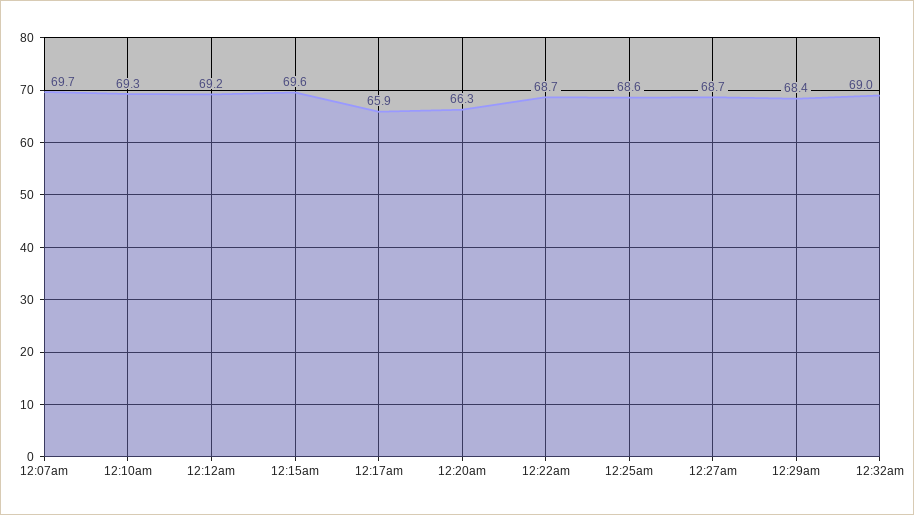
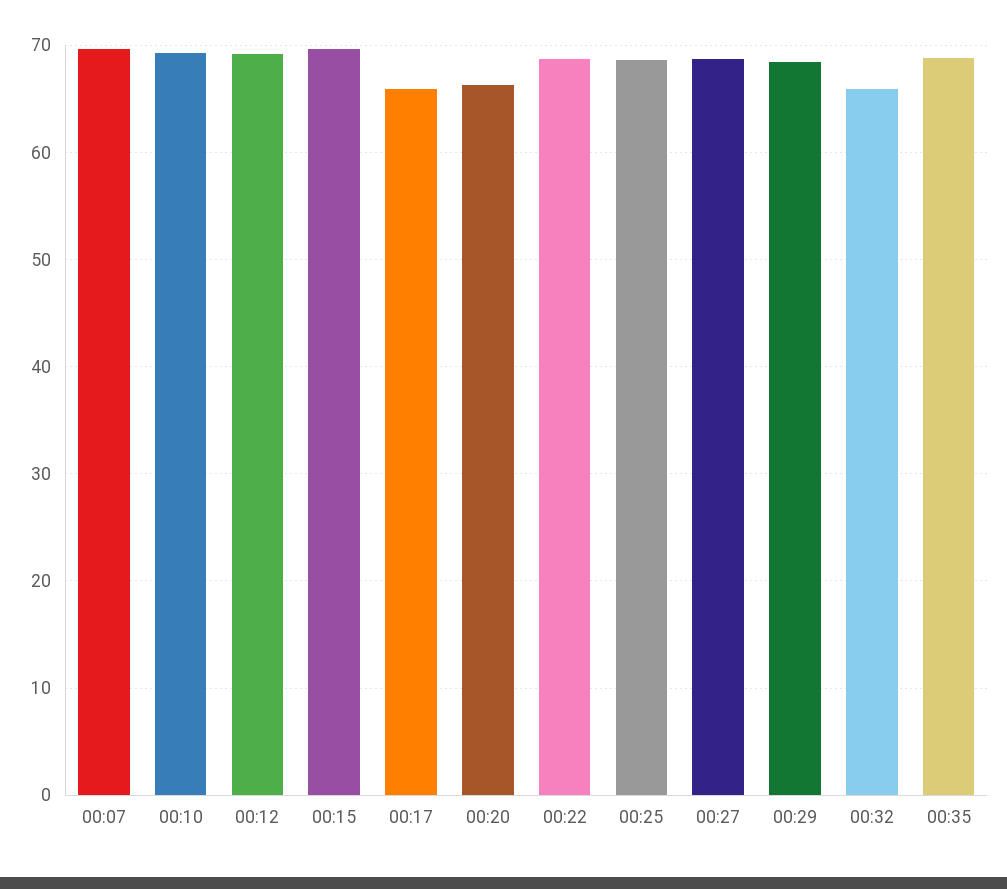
12:32am: 69 -> 66
00:35: none -> 69

